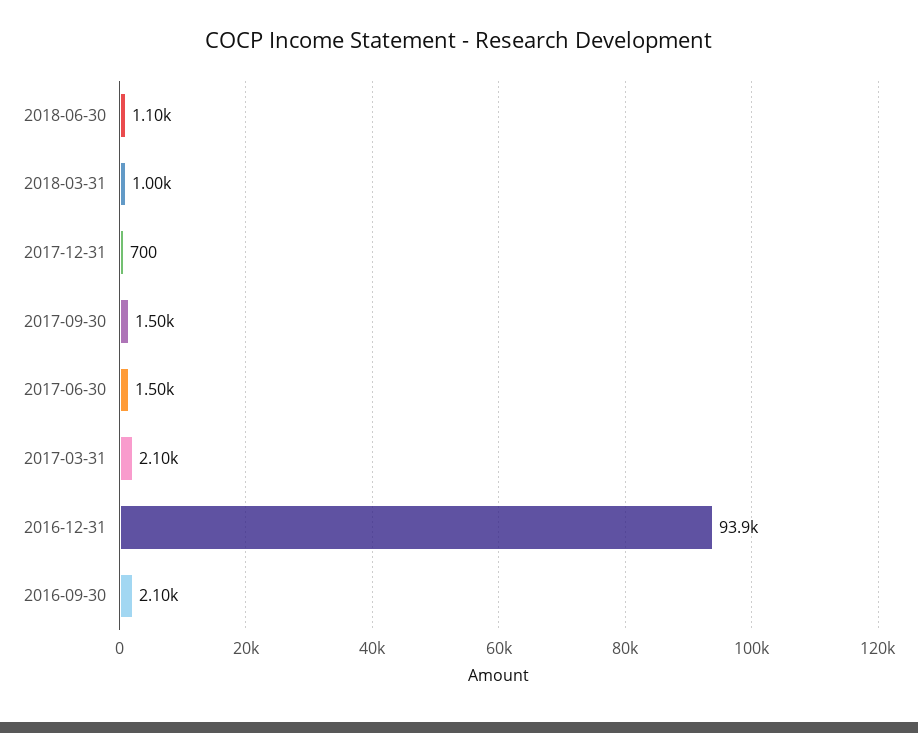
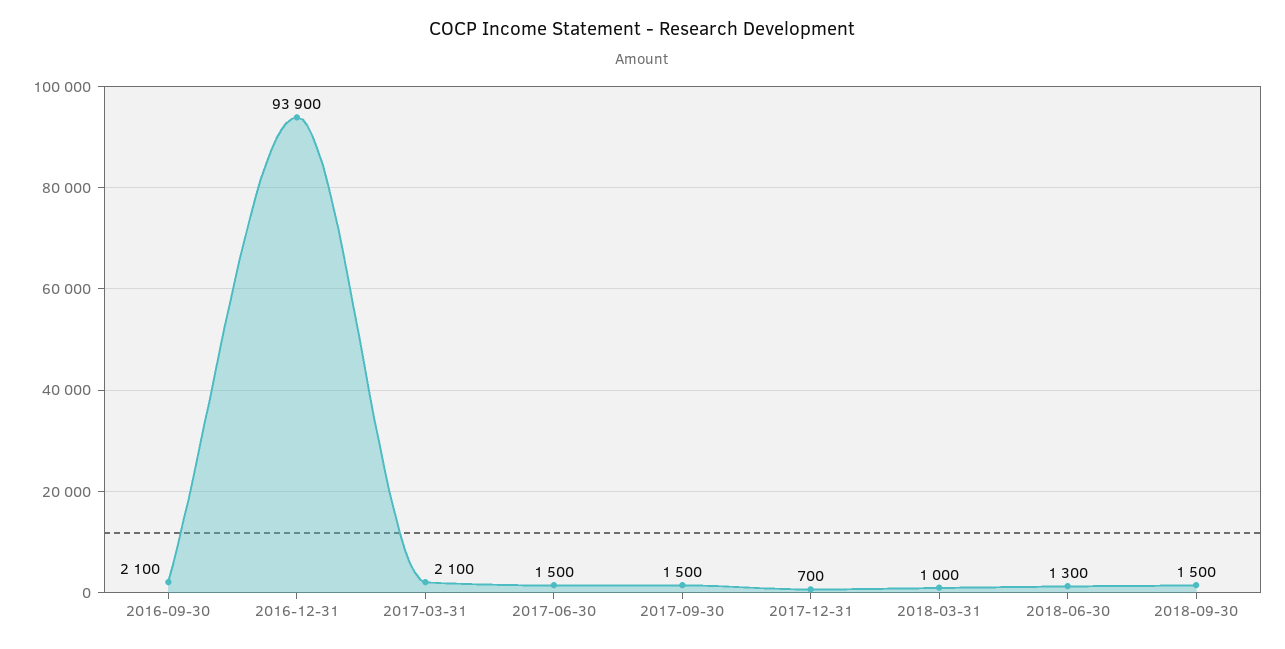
2018-06-30: 1100 -> 1300
2018-09-30: none -> 1500

